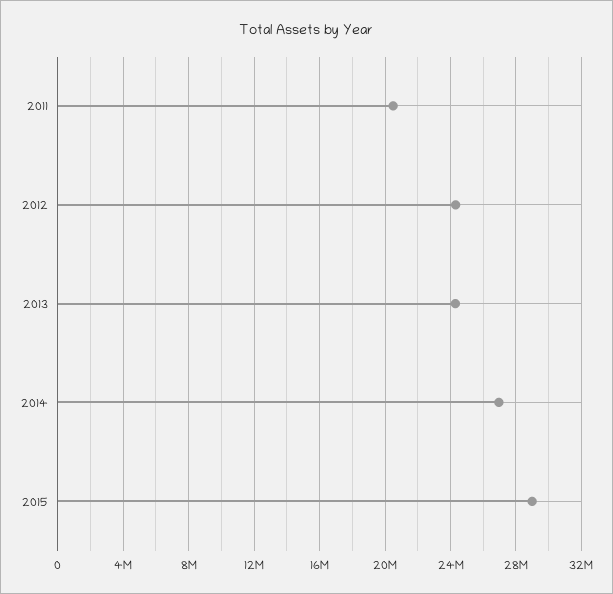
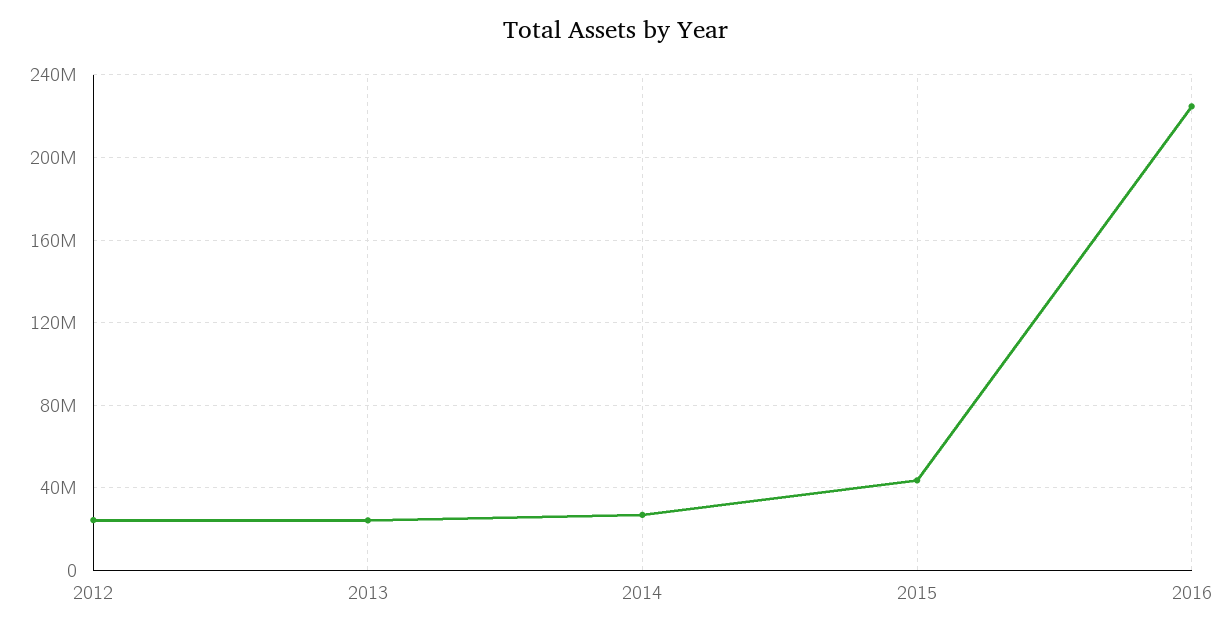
2011: 20500000 -> none
2015: 29000000 -> 45000000
2016: none -> 225000000

